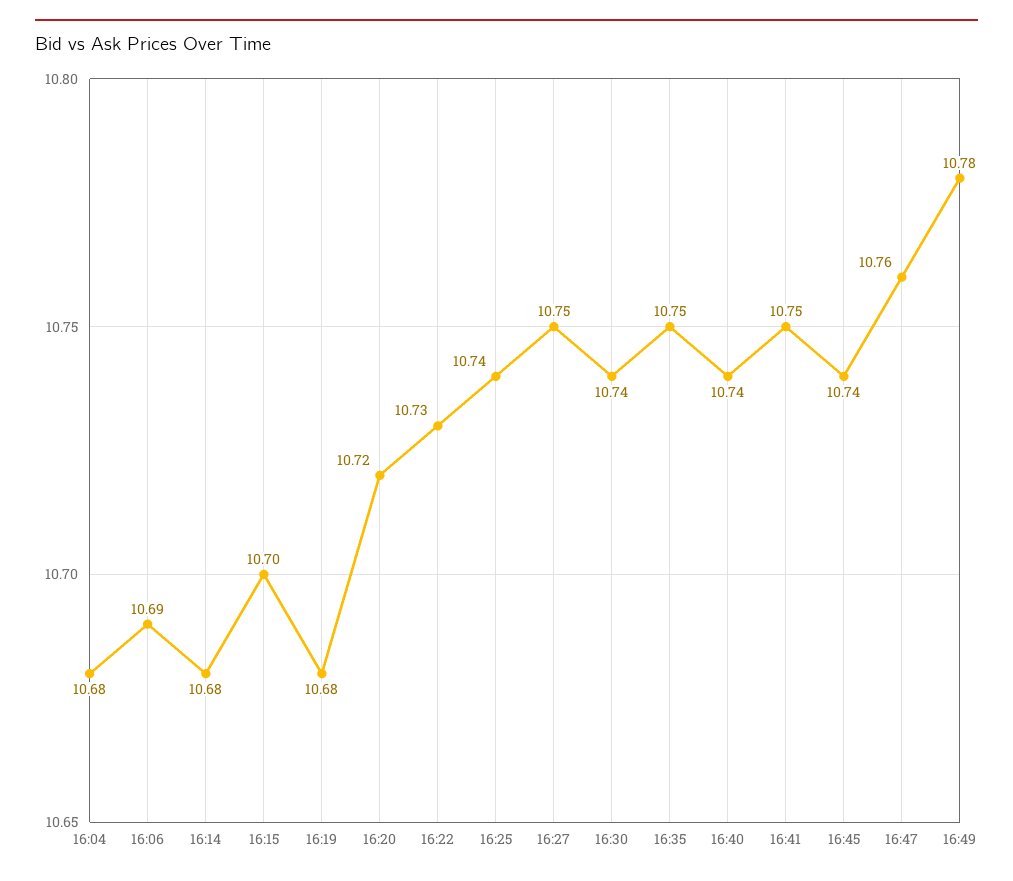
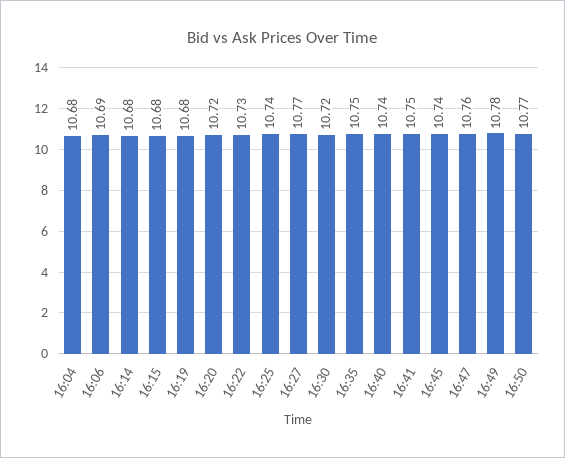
16:15: 10.7 -> 10.68
16:27: 10.75 -> 10.77
16:30: 10.74 -> 10.72
16:50: none -> 10.77

